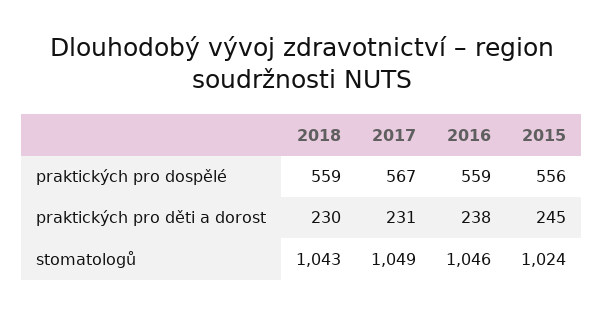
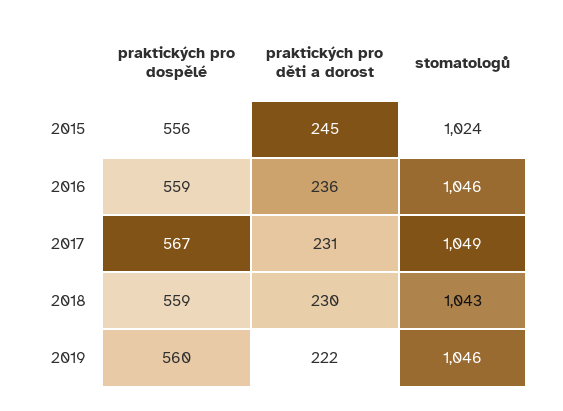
2016, praktických pro děti a dorost: 238 -> 236
2019, praktických pro dospělé: none -> 560
2019, praktických pro děti a dorost: none -> 222
2019, stomatologů: none -> 1046

